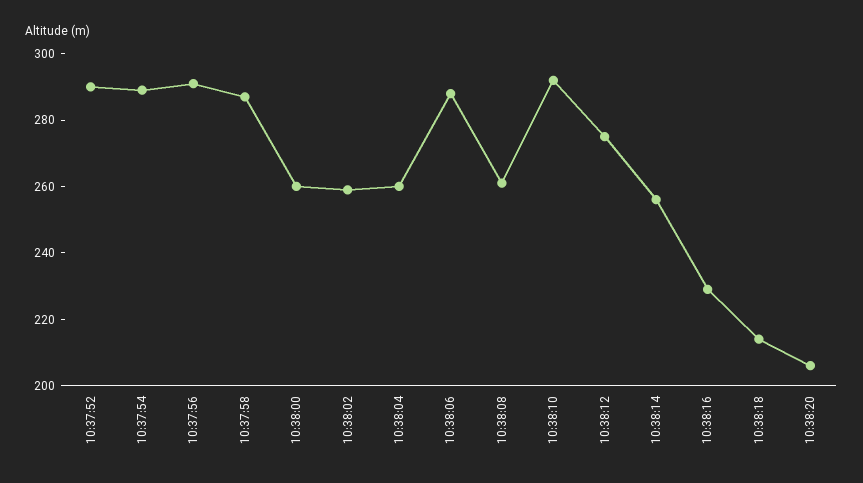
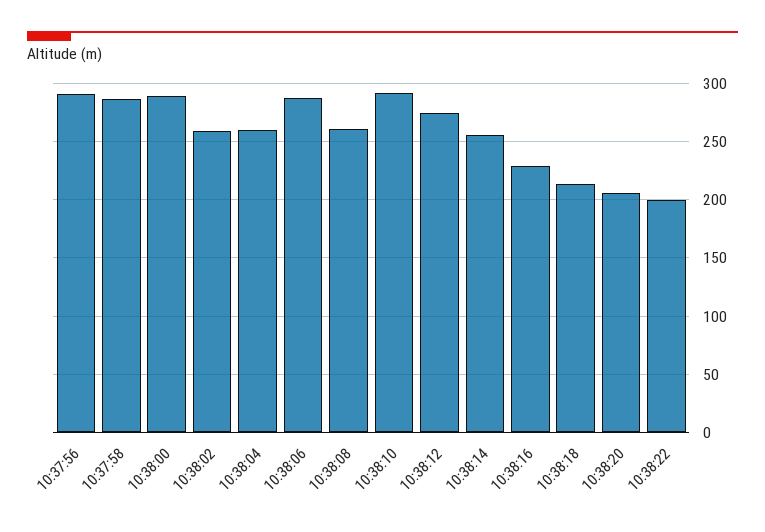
10:37:52: 290 -> none
10:37:54: 290 -> none
10:38:00: 260 -> 290
10:38:22: none -> 200

